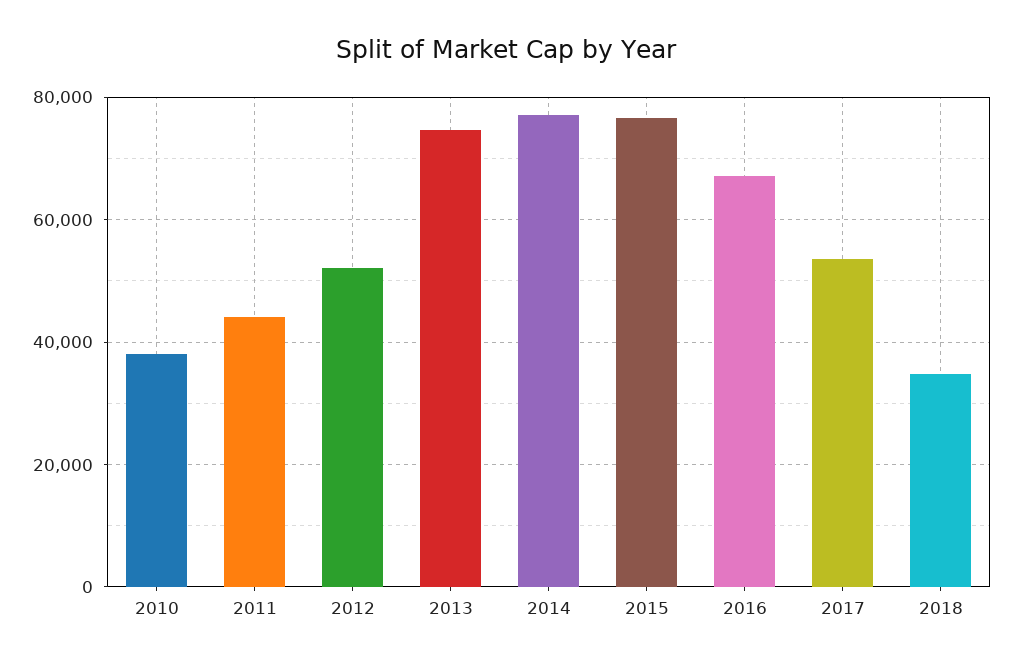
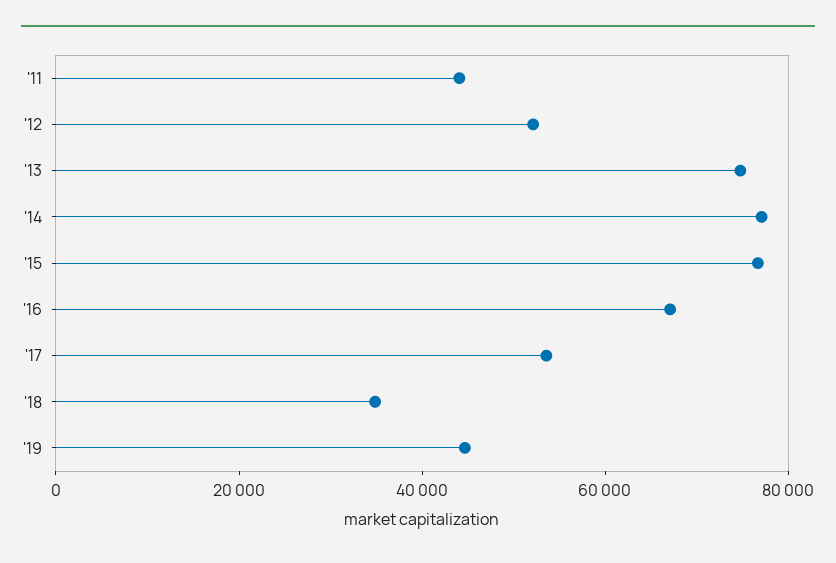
2010: 38000 -> none
'19: none -> 45000

